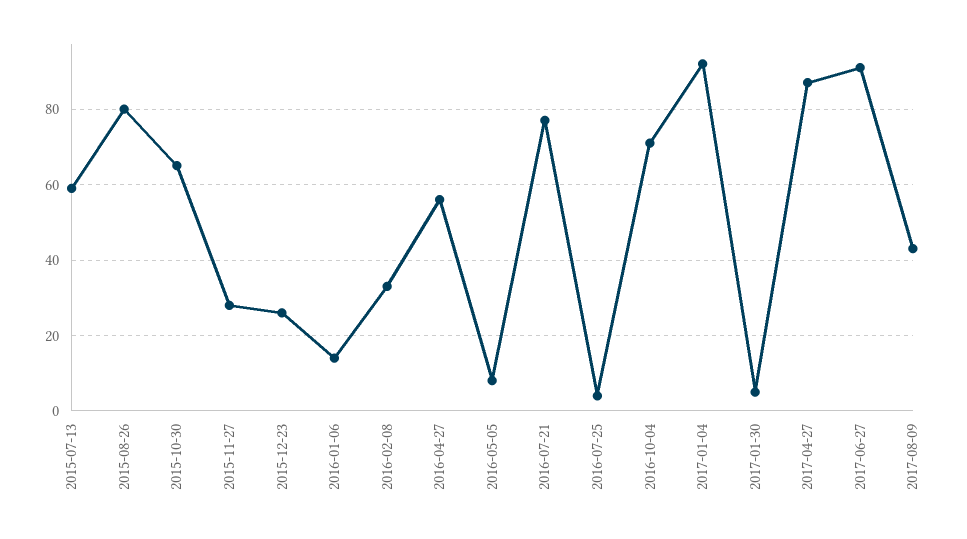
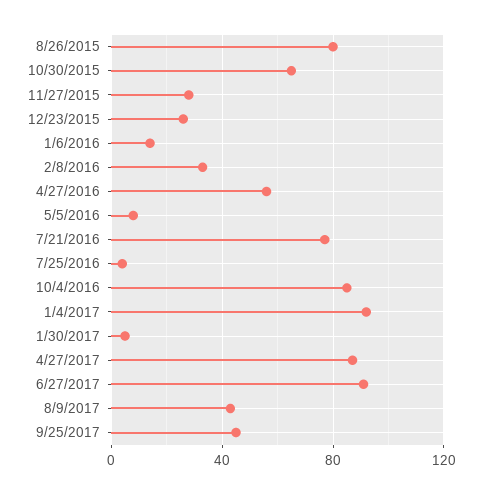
2015-07-13: 60 -> none
2016-10-04: 70 -> 85
9/25/2017: none -> 45

